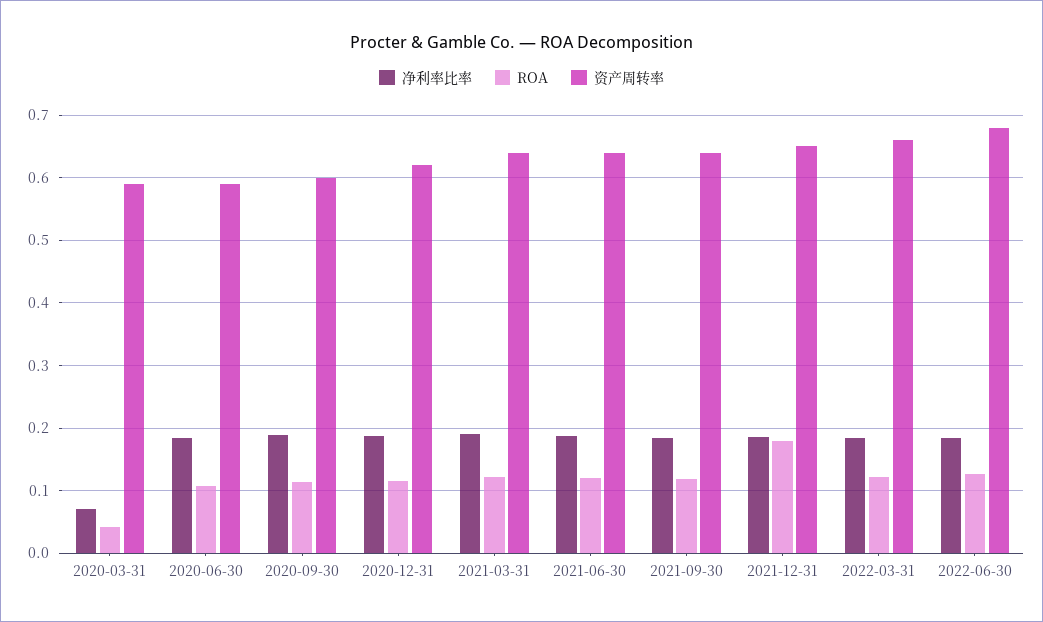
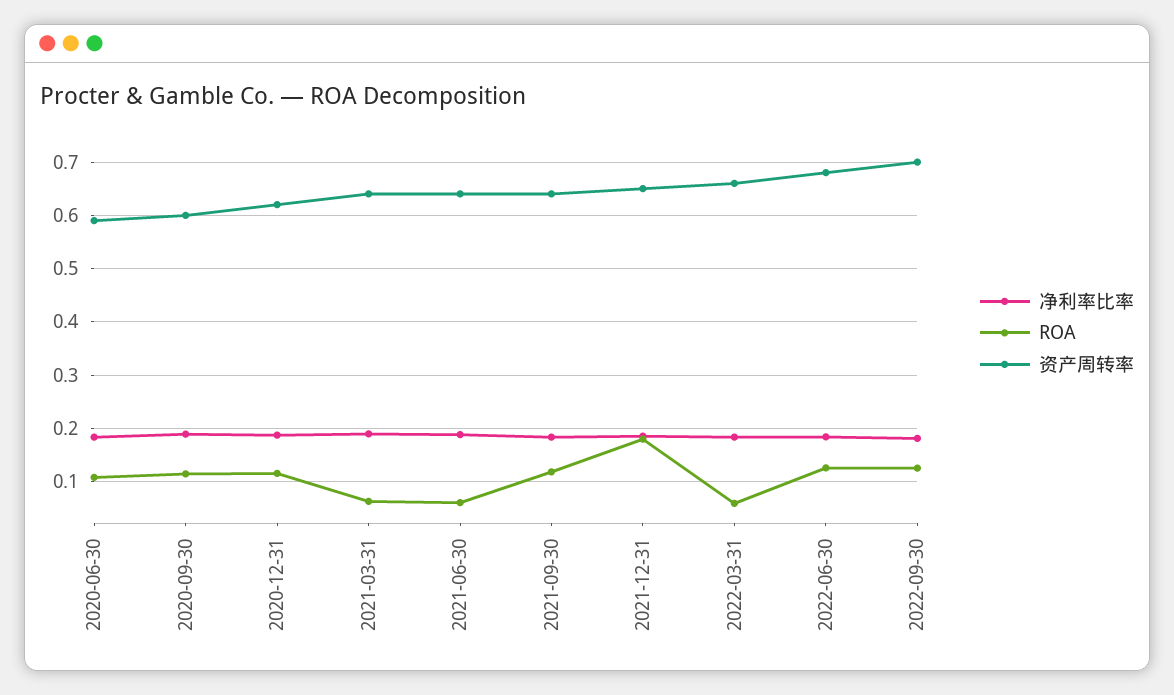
净利率比率, 2020-03-31: 0.07 -> none
ROA, 2020-03-31: 0.04 -> none
资产周转率, 2020-03-31: 0.59 -> none
ROA, 2021-03-31: 0.12 -> 0.06
ROA, 2021-06-30: 0.12 -> 0.06
ROA, 2022-03-31: 0.12 -> 0.06
净利率比率, 2022-09-30: none -> 0.18
ROA, 2022-09-30: none -> 0.12
资产周转率, 2022-09-30: none -> 0.7

